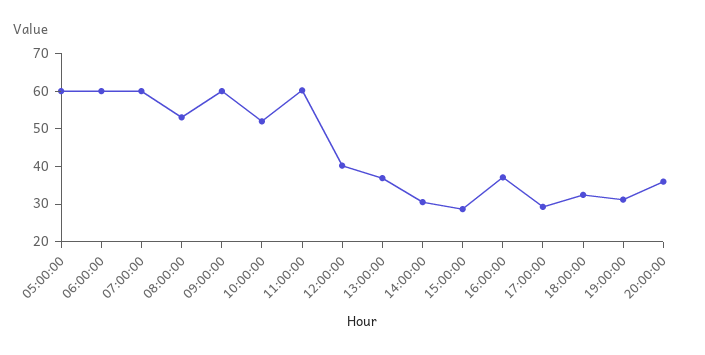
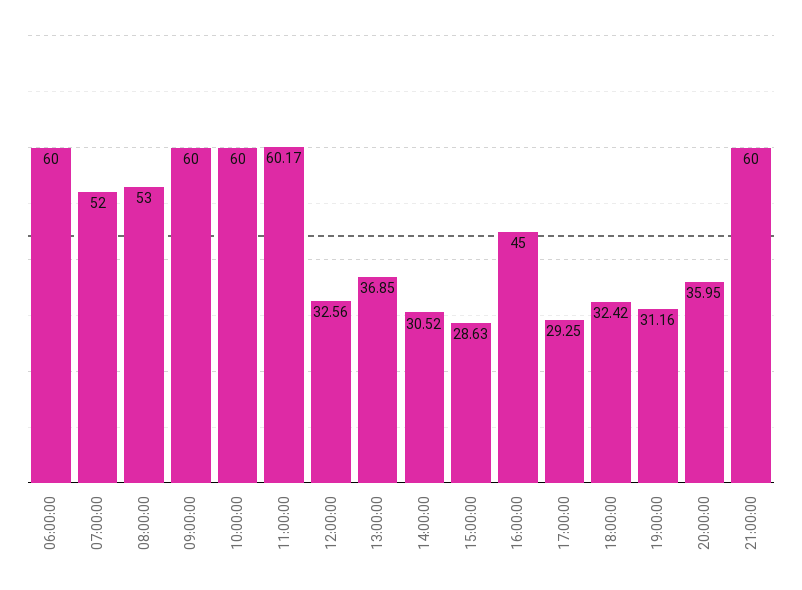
05:00:00: 60 -> none
07:00:00: 60 -> 52
10:00:00: 52.5 -> 60
12:00:00: 40 -> 32.56
16:00:00: 37.5 -> 45
21:00:00: none -> 60

